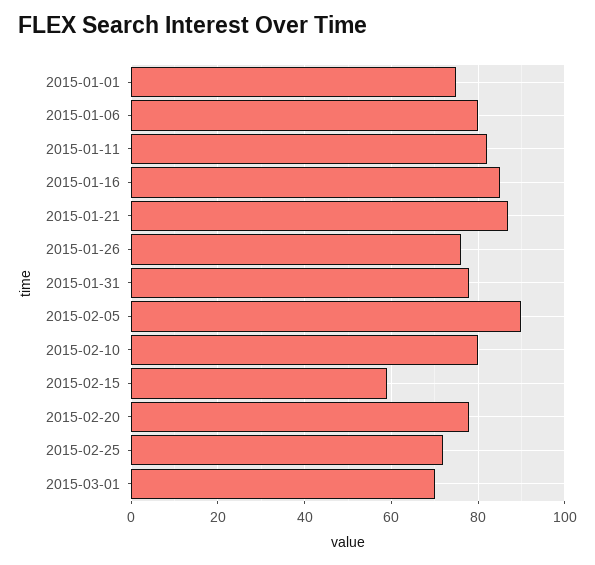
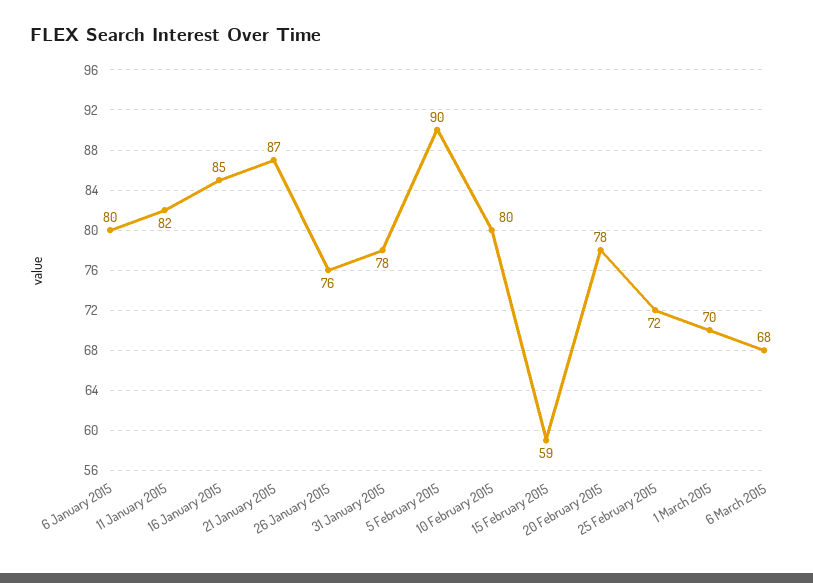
2015-01-01: 75 -> none
6 March 2015: none -> 68

